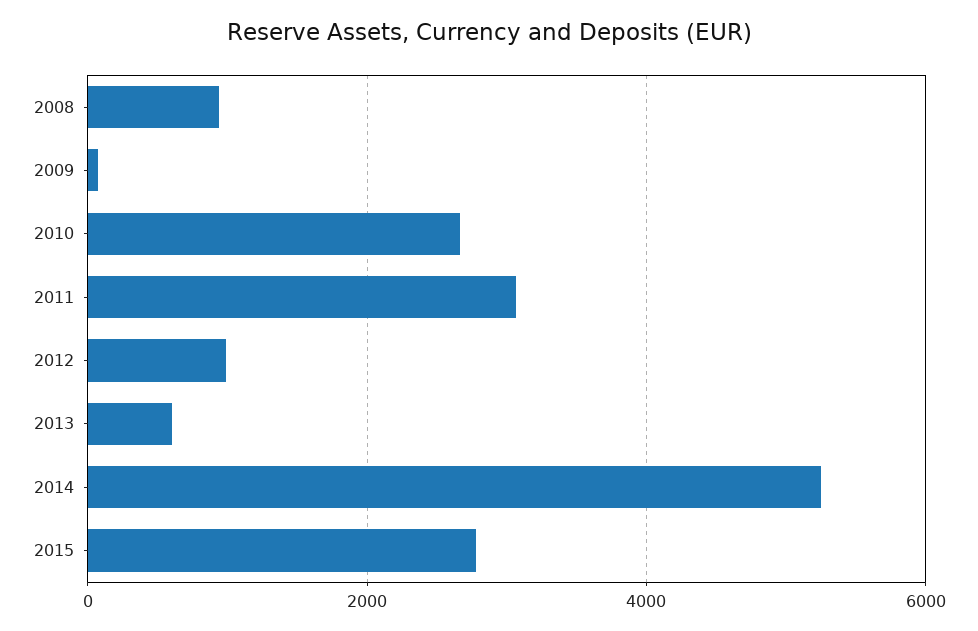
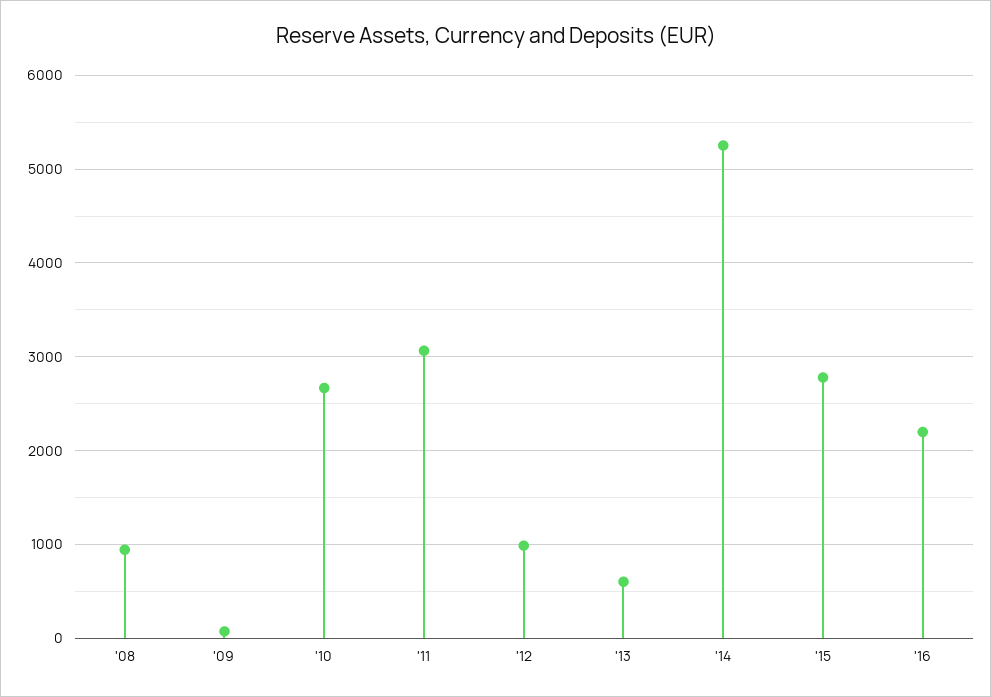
'16: none -> 2200

